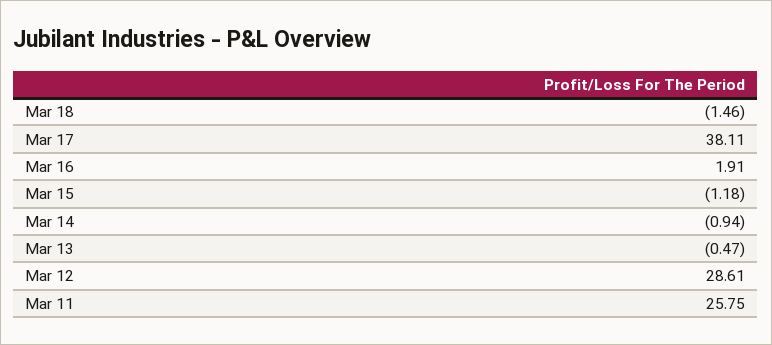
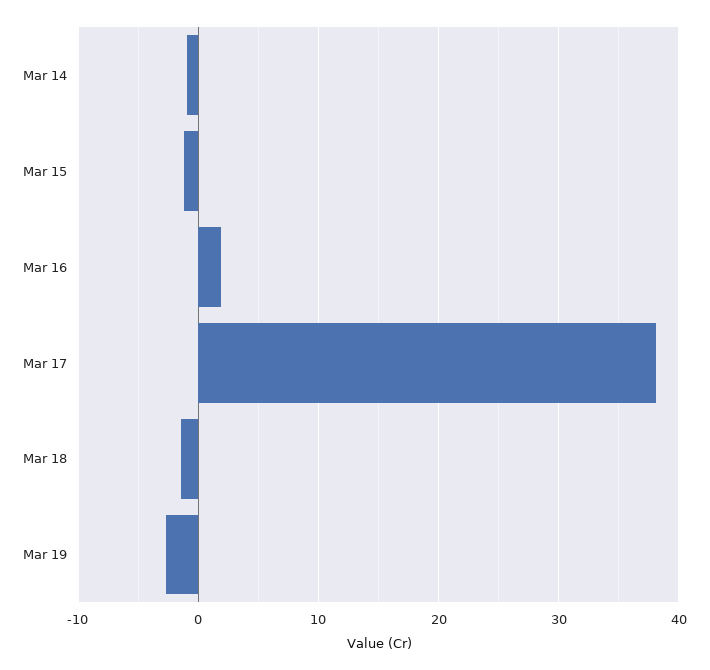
Mar 13: -0.47 -> none
Mar 12: 28.61 -> none
Mar 11: 25.75 -> none
Mar 19: none -> -3

